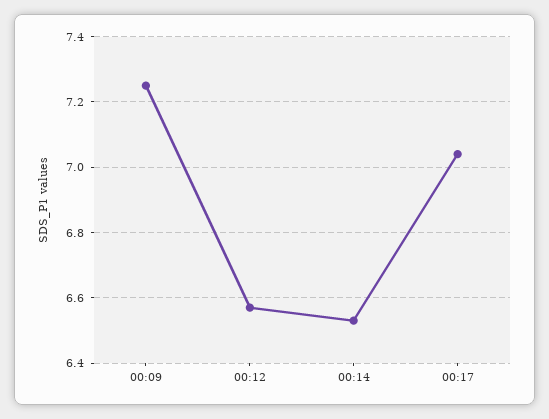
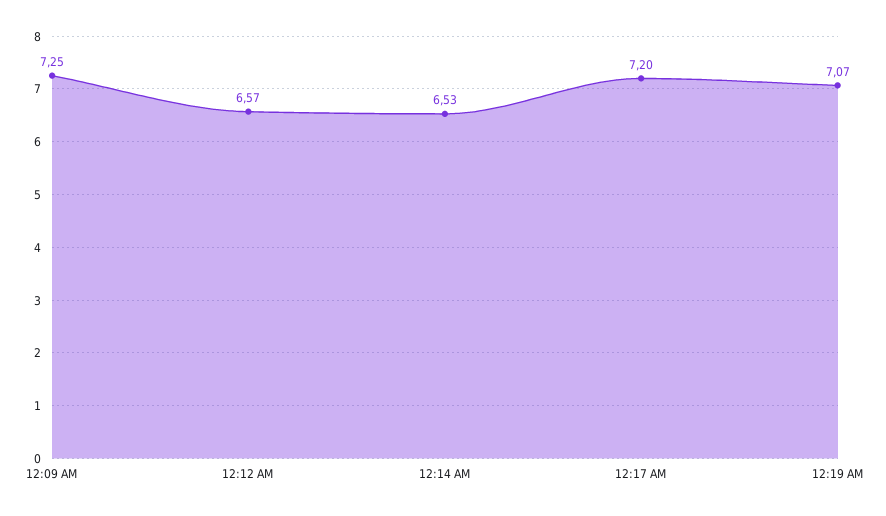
00:17: 7.05 -> 7.2
12:19 AM: none -> 7.07

